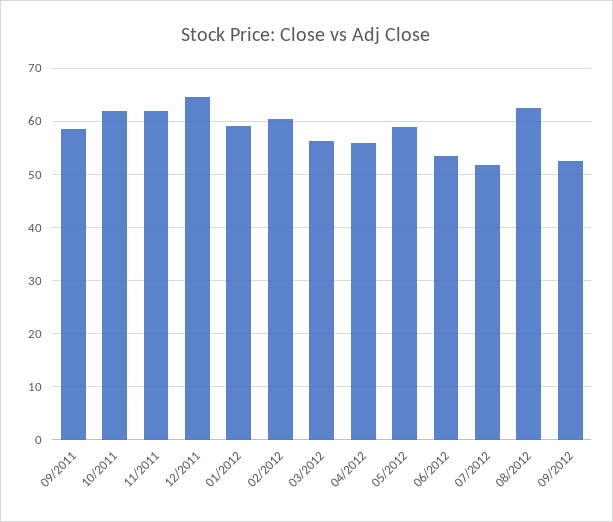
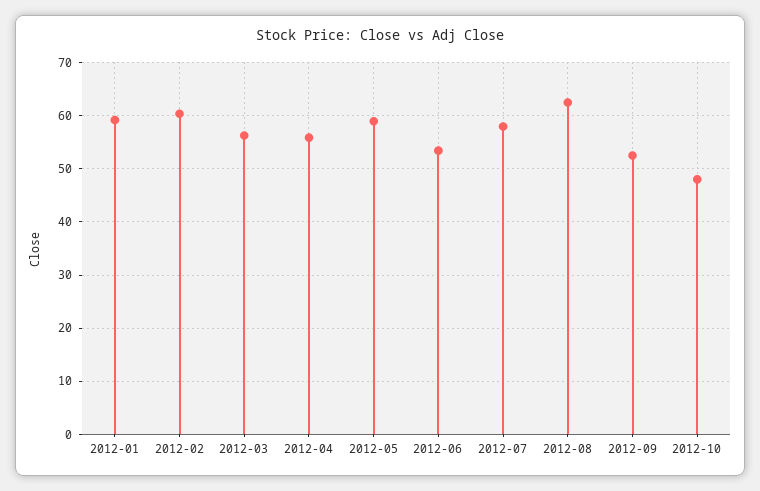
09/2011: 58 -> none
10/2011: 62 -> none
11/2011: 62 -> none
12/2011: 64 -> none
07/2012: 52 -> 58
2012-10: none -> 48

